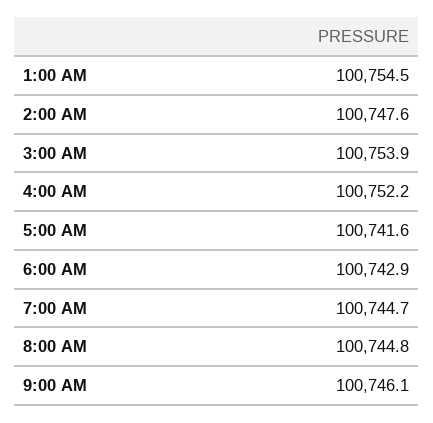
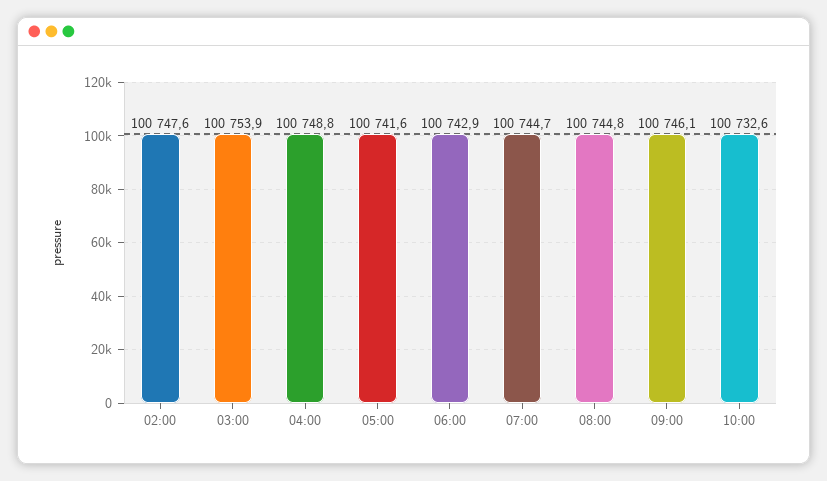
1:00 AM: 100754.5 -> none
4:00 AM: 100752.2 -> 100748.8
10:00: none -> 100732.6

